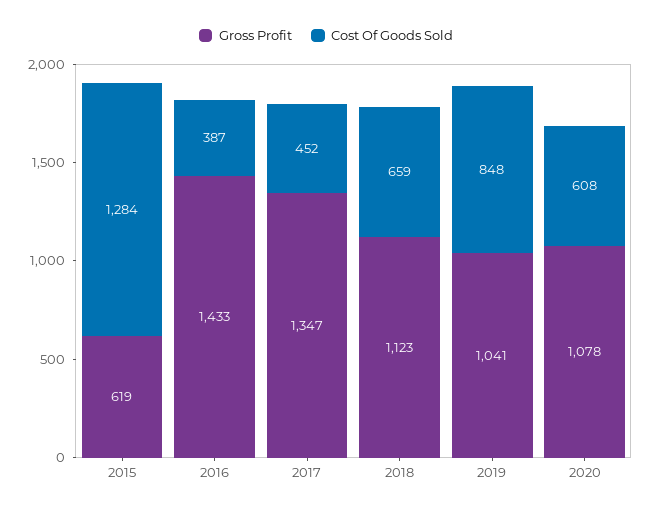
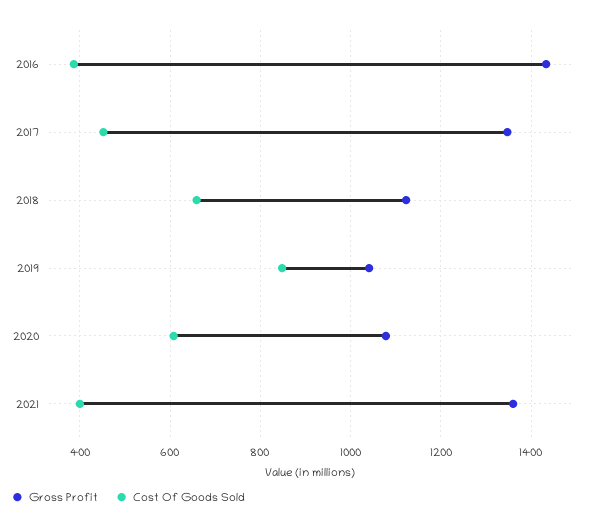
Gross Profit, 2015: 619 -> none
Cost Of Goods Sold, 2015: 1284 -> none
Gross Profit, 2021: none -> 1360
Cost Of Goods Sold, 2021: none -> 400

